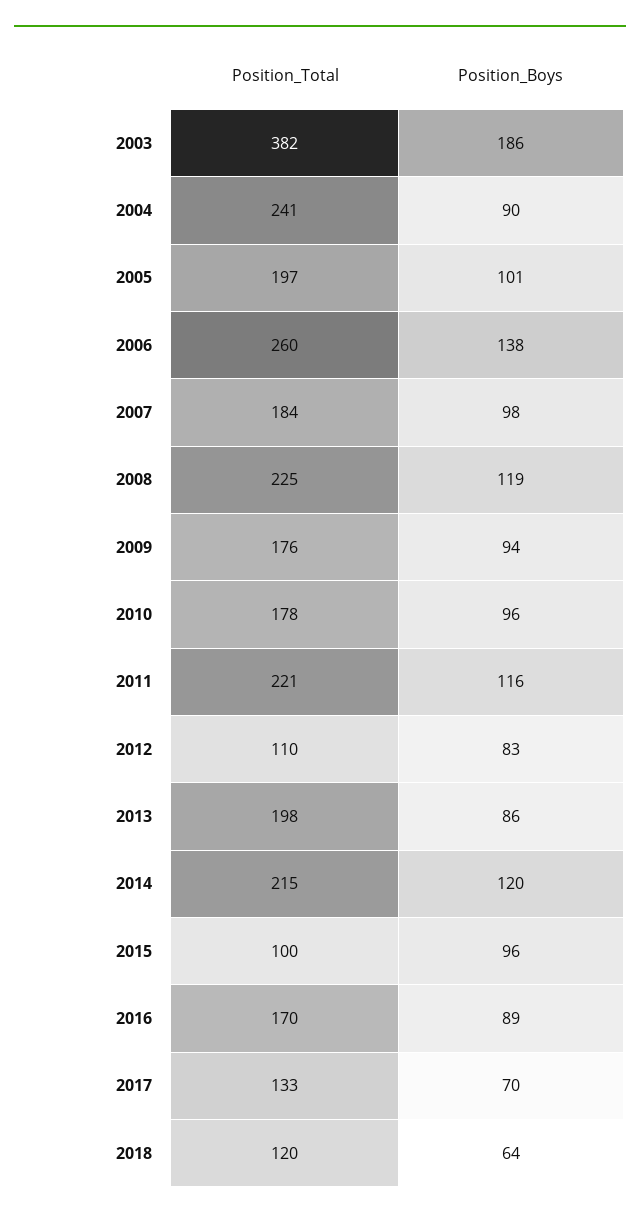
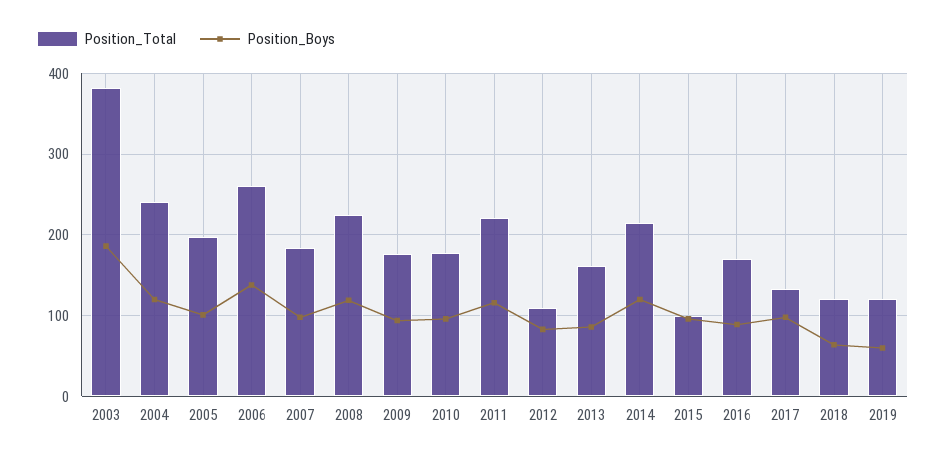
Position_Boys, 2004: 90 -> 120
Position_Total, 2013: 198 -> 160
Position_Boys, 2017: 70 -> 100
Position_Total, 2019: none -> 120
Position_Boys, 2019: none -> 60

